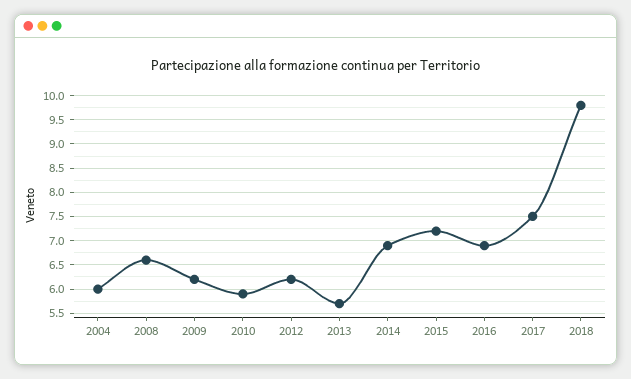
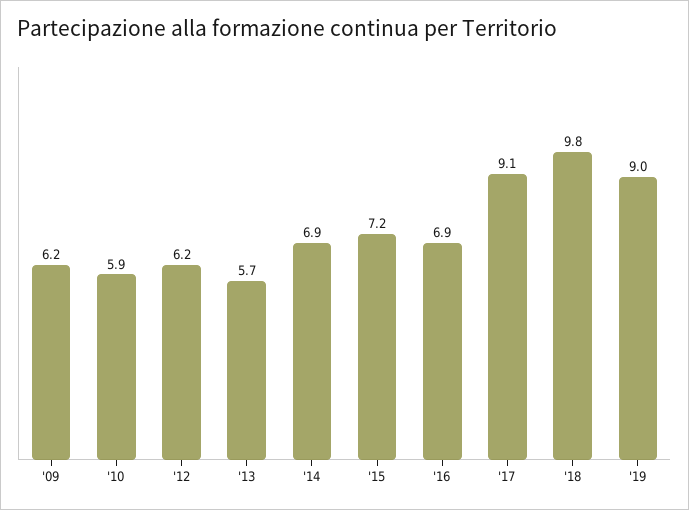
2004: 6 -> none
2008: 6.5 -> none
2017: 7.5 -> 9.1
'19: none -> 9

